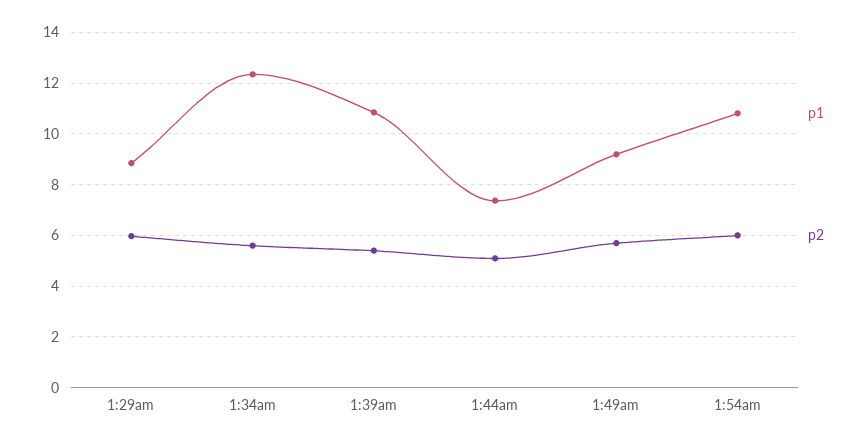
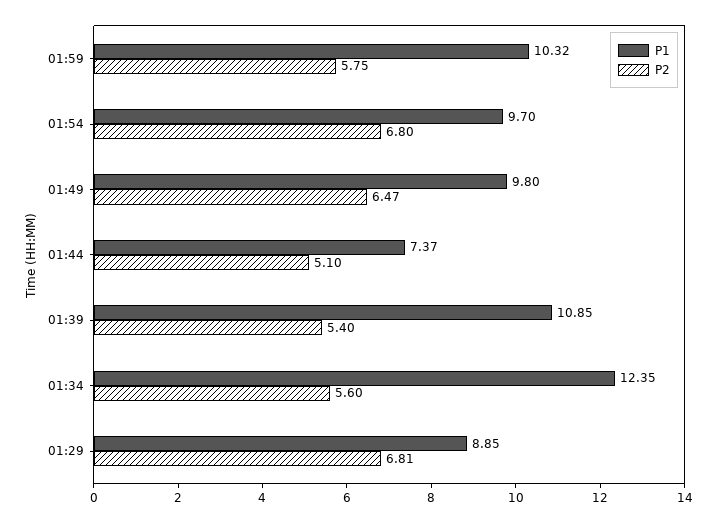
p2, 1:29am: 6 -> 6.81
p1, 1:49am: 9.25 -> 9.8
p2, 1:49am: 5.75 -> 6.47
p1, 1:54am: 10.75 -> 9.7
p2, 1:54am: 6 -> 6.8
p1, 01:59: none -> 10.32
p2, 01:59: none -> 5.75

